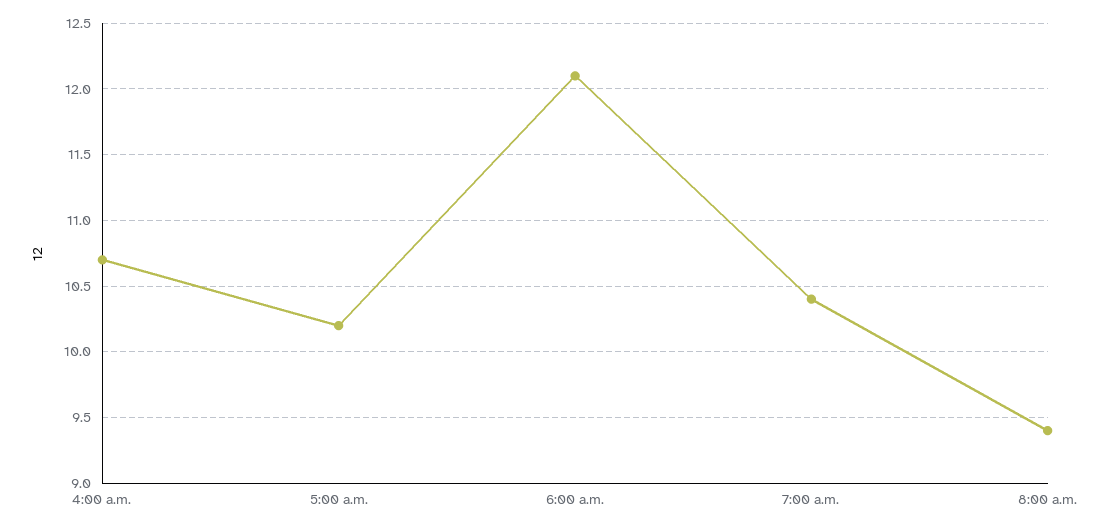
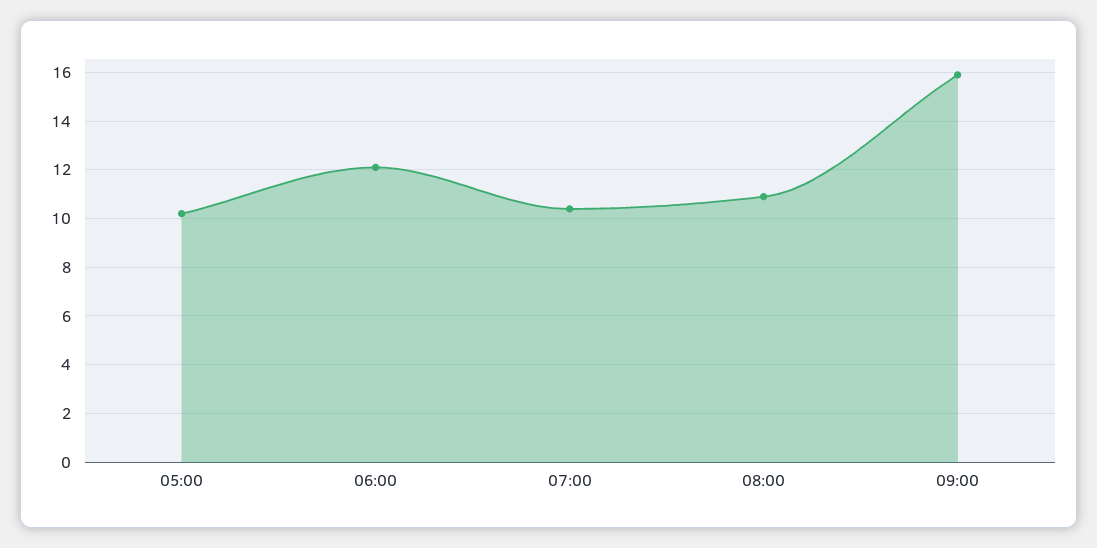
4:00 a.m.: 10.7 -> none
8:00 a.m.: 9.4 -> 11
09:00: none -> 16

